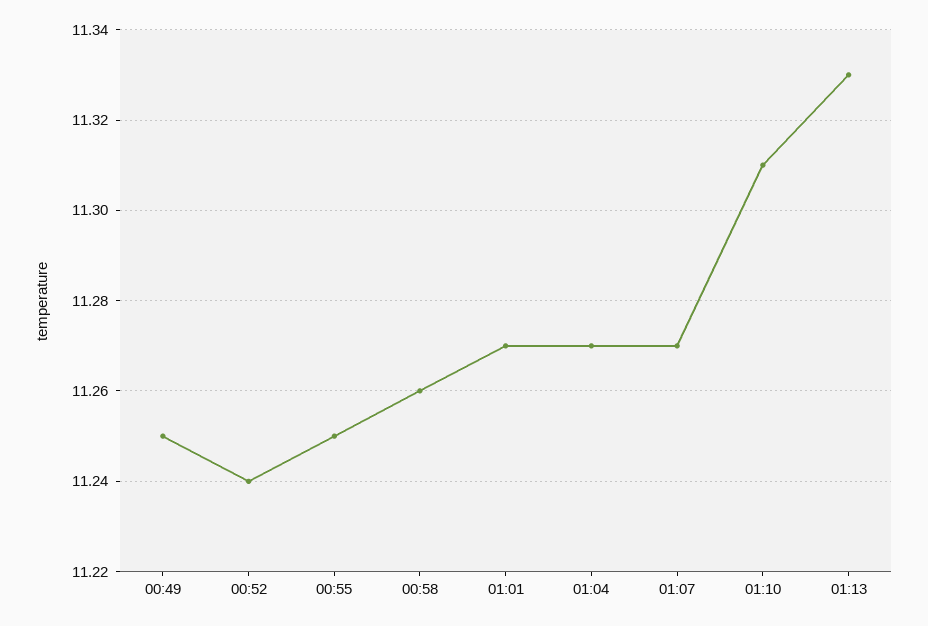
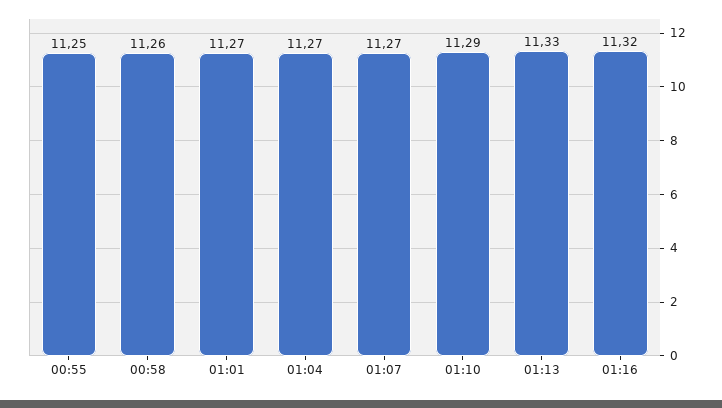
00:49: 11.25 -> none
00:52: 11.24 -> none
01:10: 11.31 -> 11.29
01:16: none -> 11.32

